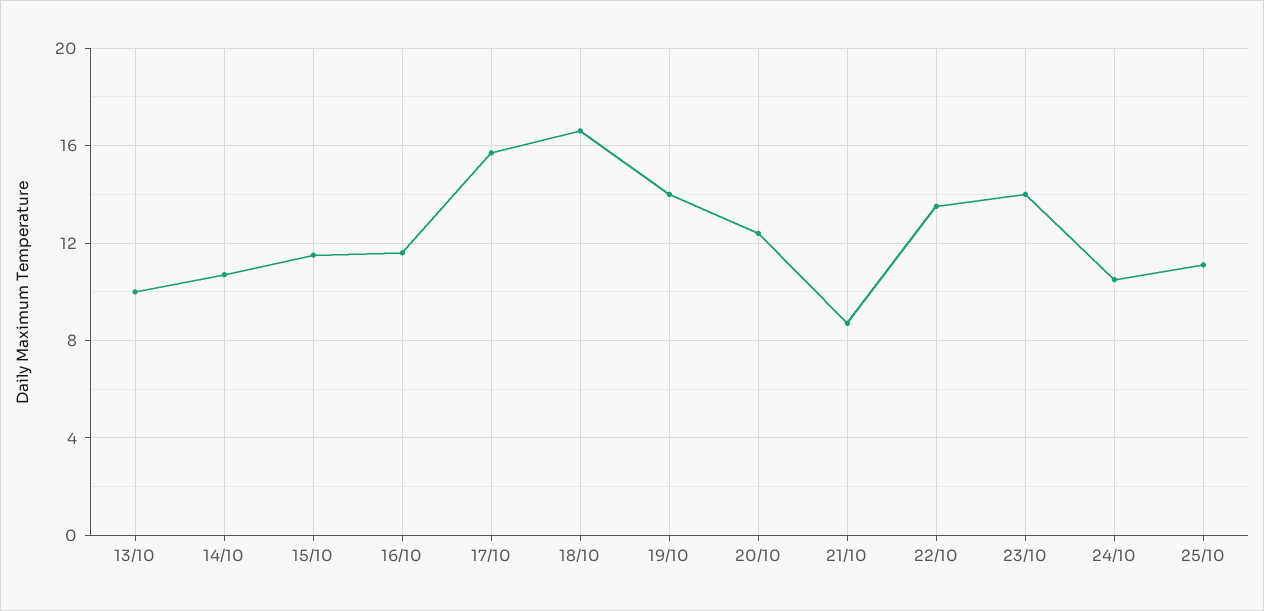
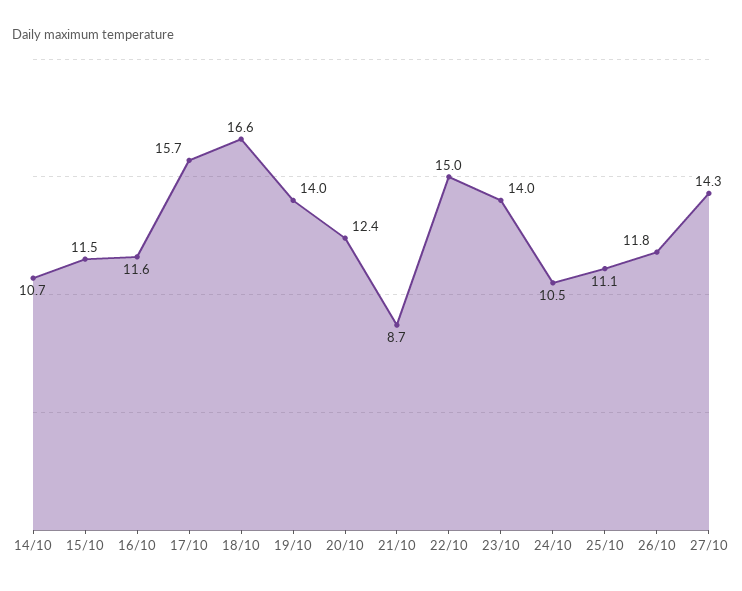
13/10: 10 -> none
22/10: 13.5 -> 15
26/10: none -> 11.8
27/10: none -> 14.3

